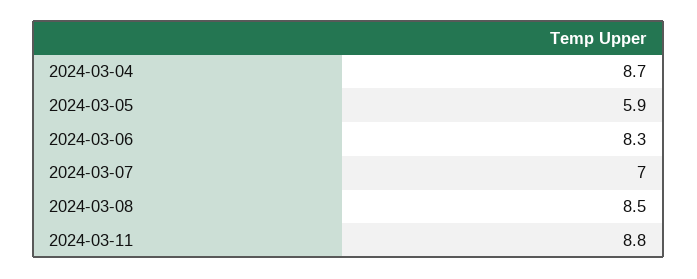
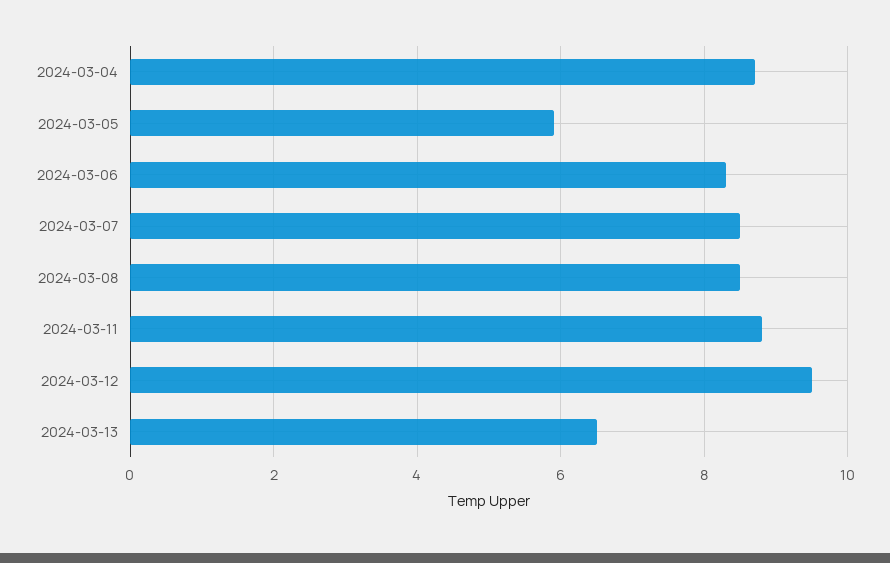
2024-03-07: 7 -> 8.5
2024-03-12: none -> 9.5
2024-03-13: none -> 6.5

